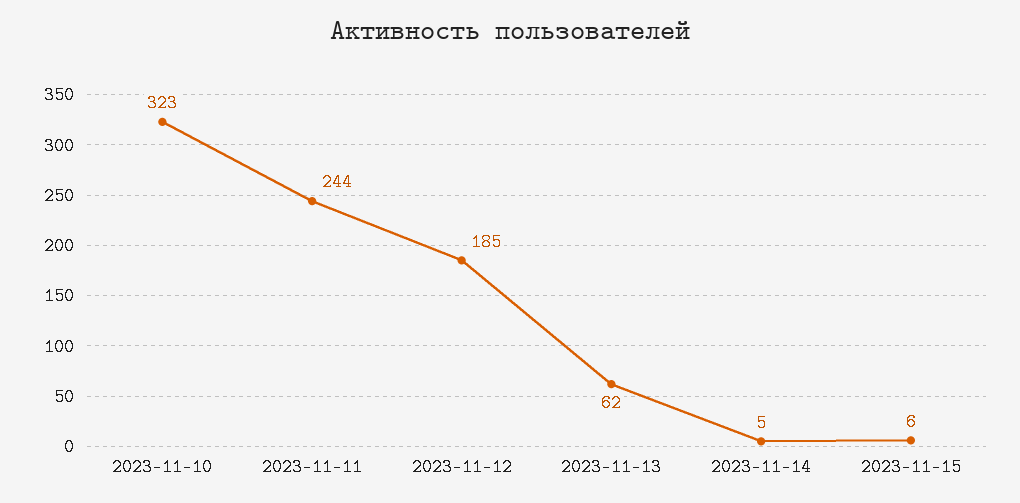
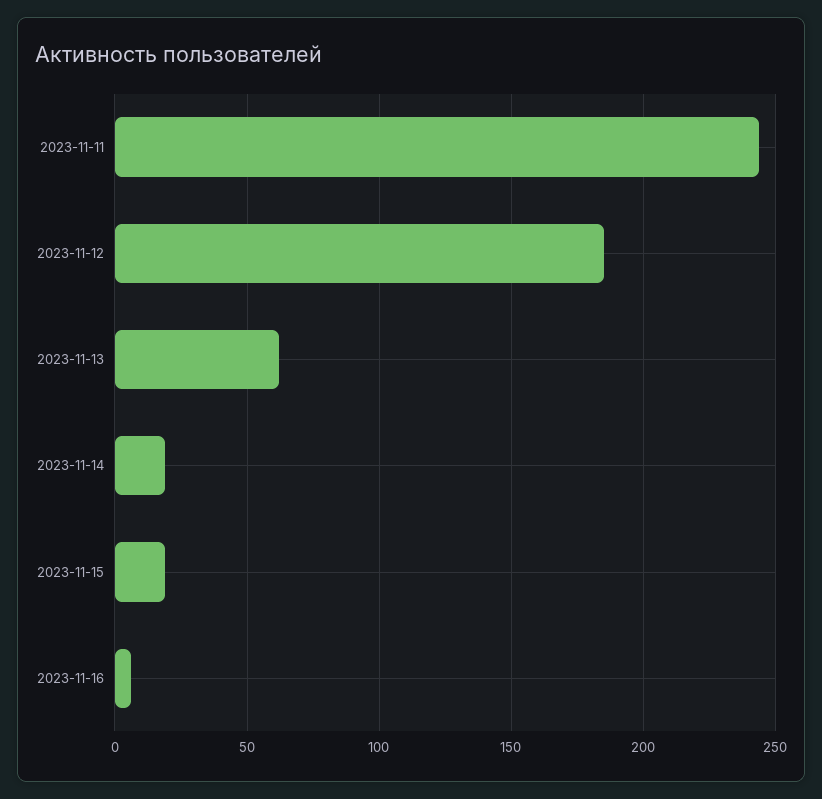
2023-11-10: 323 -> none
2023-11-14: 5 -> 20
2023-11-15: 6 -> 20
2023-11-16: none -> 5

